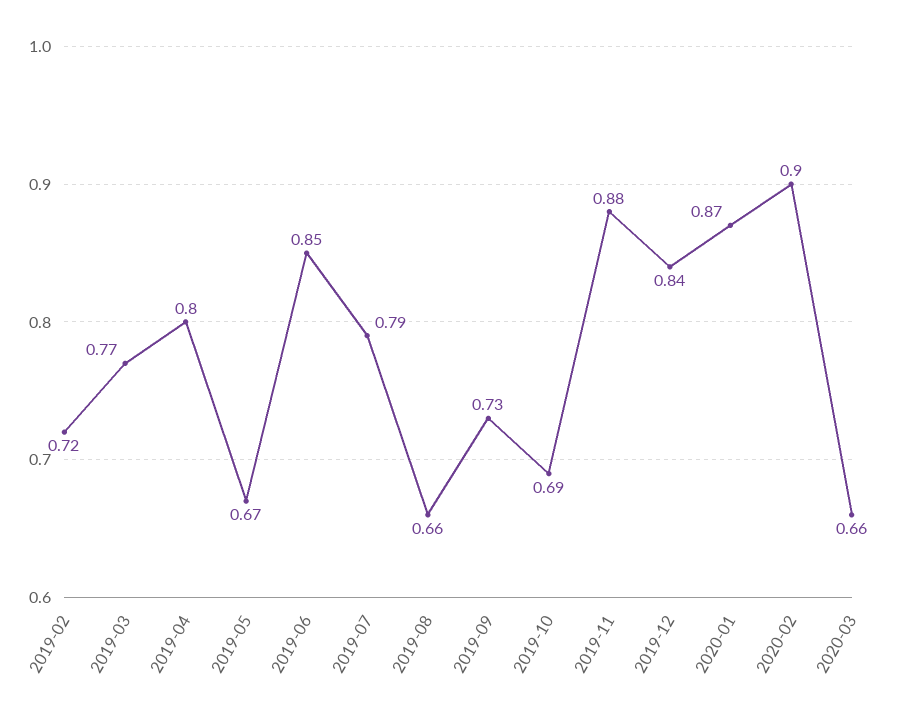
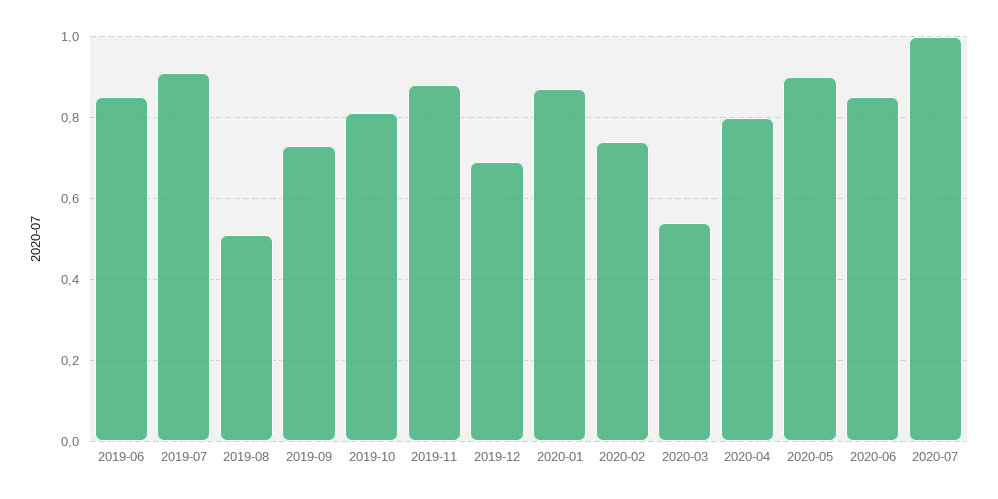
2019-02: 0.72 -> none
2019-03: 0.77 -> none
2019-04: 0.8 -> none
2019-05: 0.67 -> none
2019-07: 0.79 -> 0.9
2019-08: 0.66 -> 0.5
2019-10: 0.69 -> 0.8
2019-12: 0.84 -> 0.7
2020-02: 0.9 -> 0.75
2020-03: 0.66 -> 0.55
2020-04: none -> 0.8
2020-05: none -> 0.9
2020-06: none -> 0.85
2020-07: none -> 1

